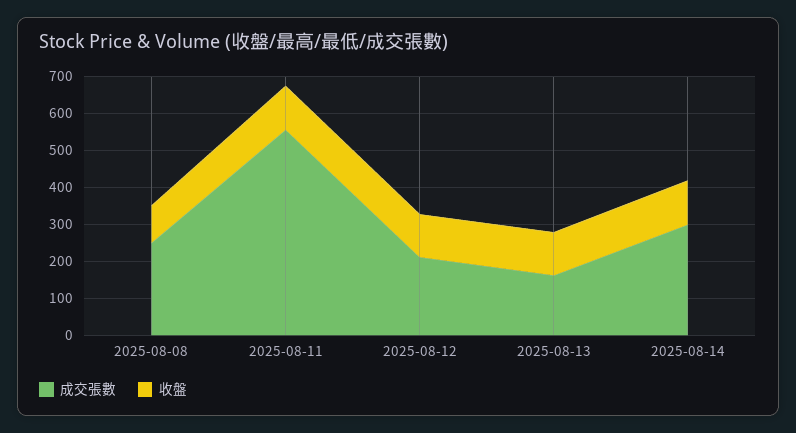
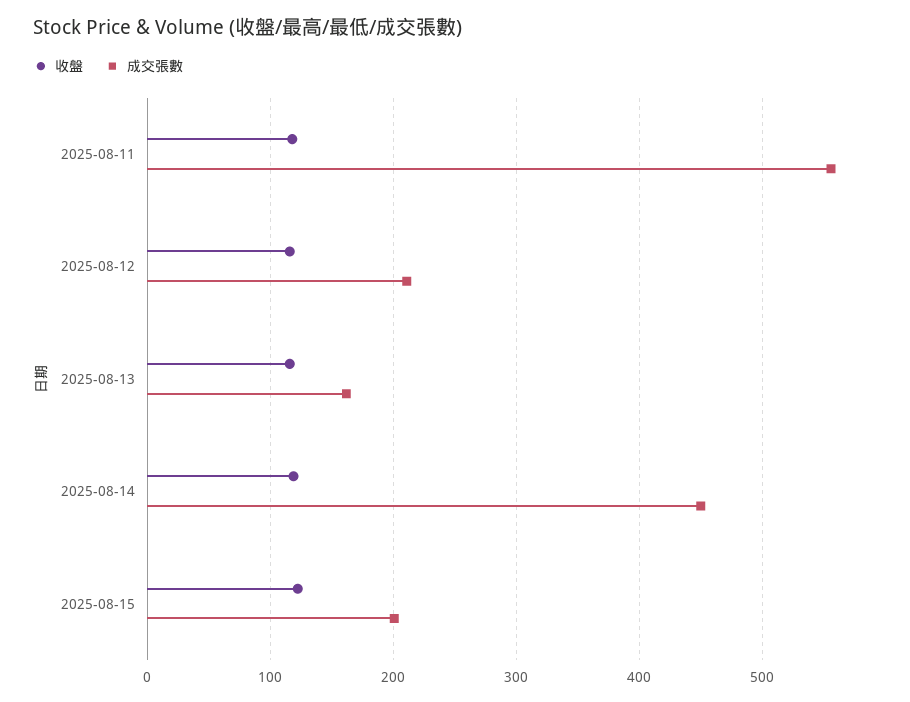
成交張數, 2025-08-08: 250 -> none
收盤, 2025-08-08: 100 -> none
成交張數, 2025-08-14: 300 -> 450
收盤, 2025-08-15: none -> 120
成交張數, 2025-08-15: none -> 200

